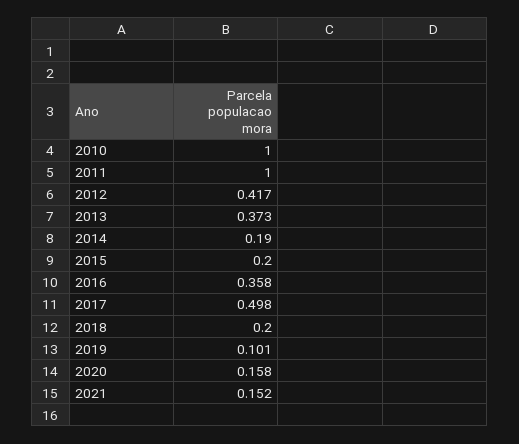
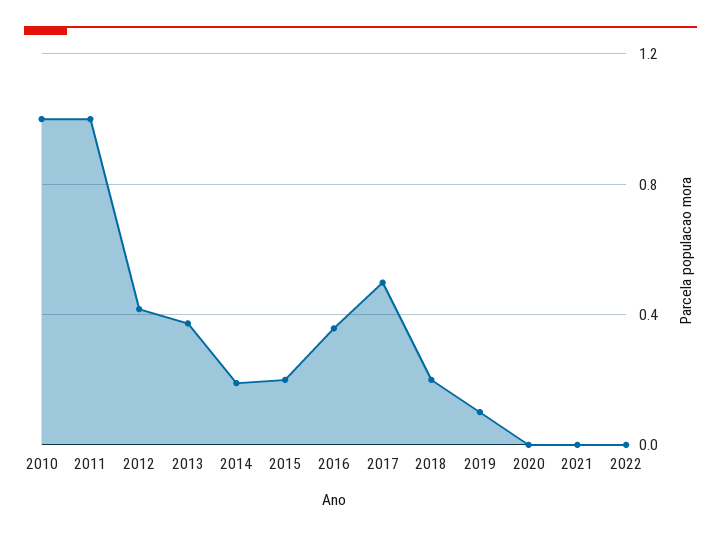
2020: 0.158 -> 0
2021: 0.152 -> 0
2022: none -> 0

